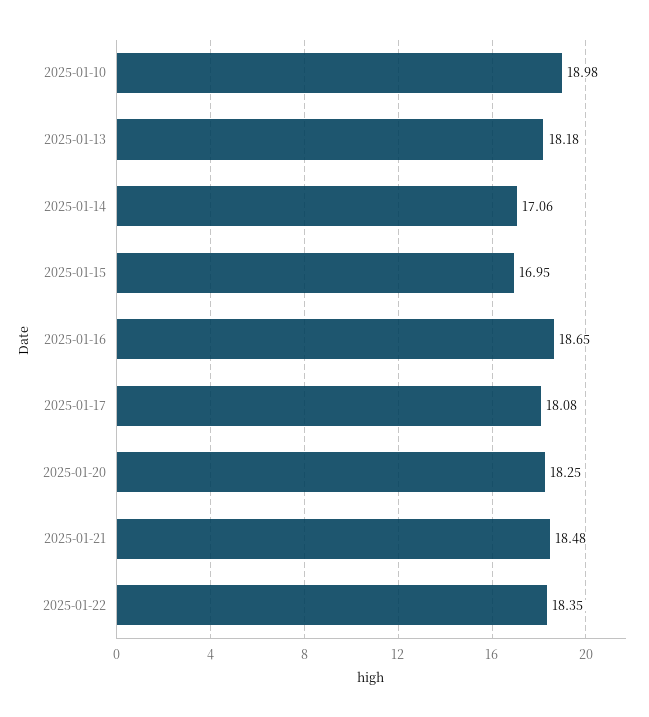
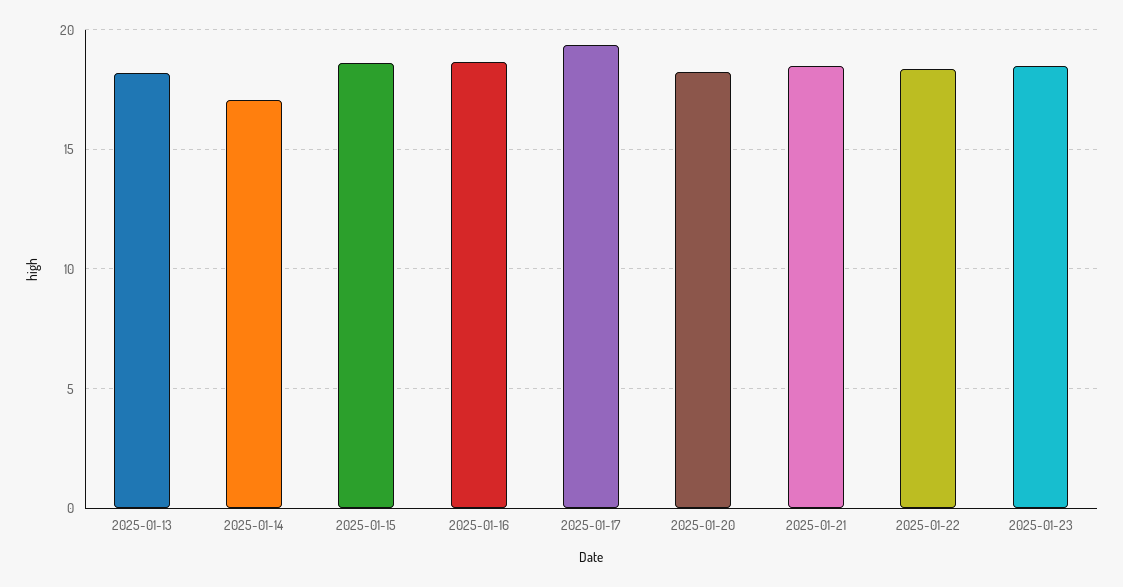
2025-01-10: 18.98 -> none
2025-01-15: 16.95 -> 18.5
2025-01-17: 18.08 -> 19.5
2025-01-23: none -> 18.5

